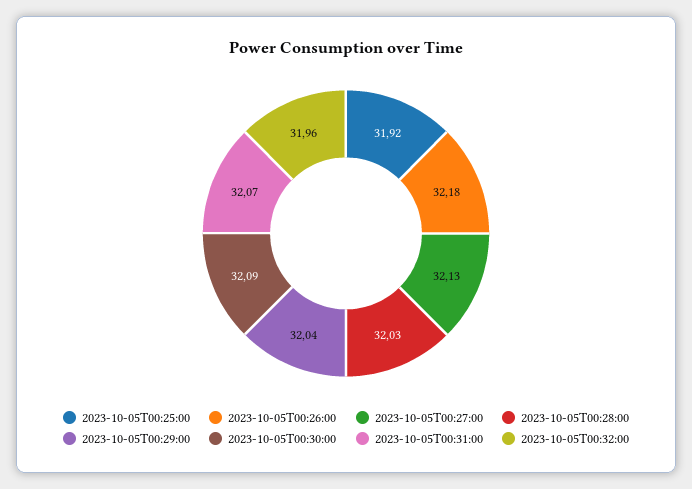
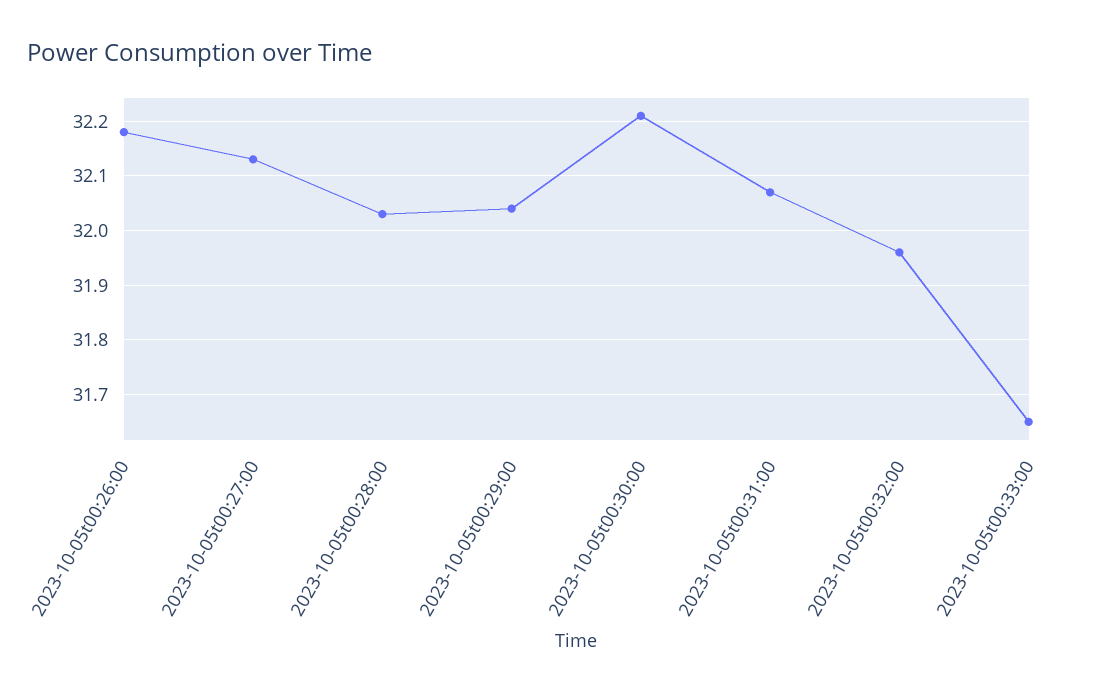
2023-10-05T00:25:00: 31.92 -> none
2023-10-05T00:30:00: 32.09 -> 32.2
2023-10-05t00:33:00: none -> 31.65

